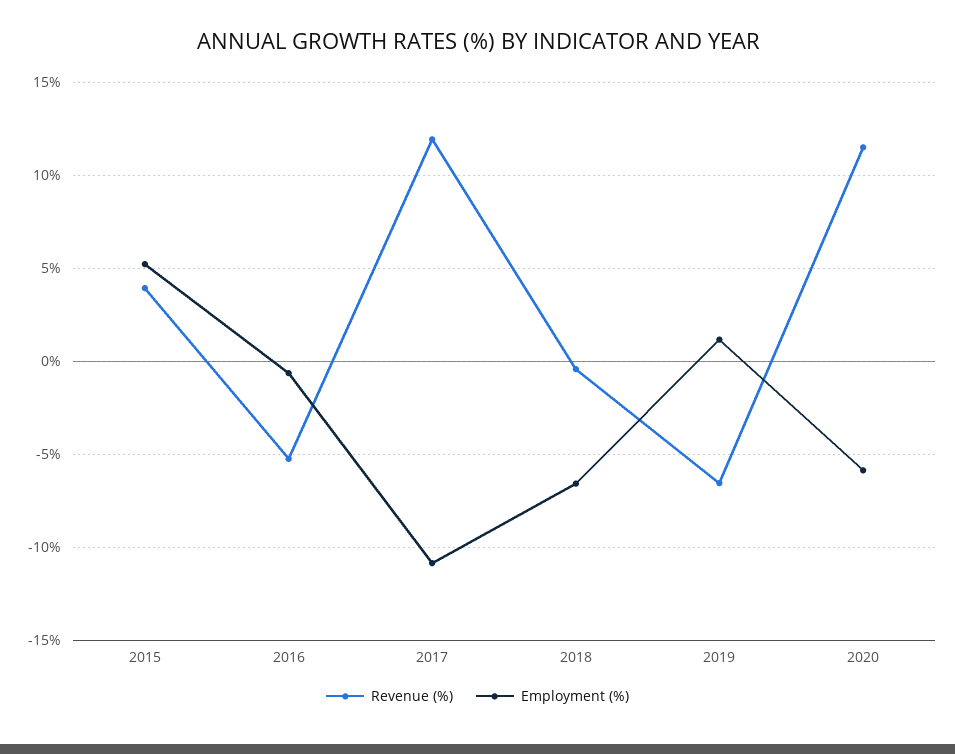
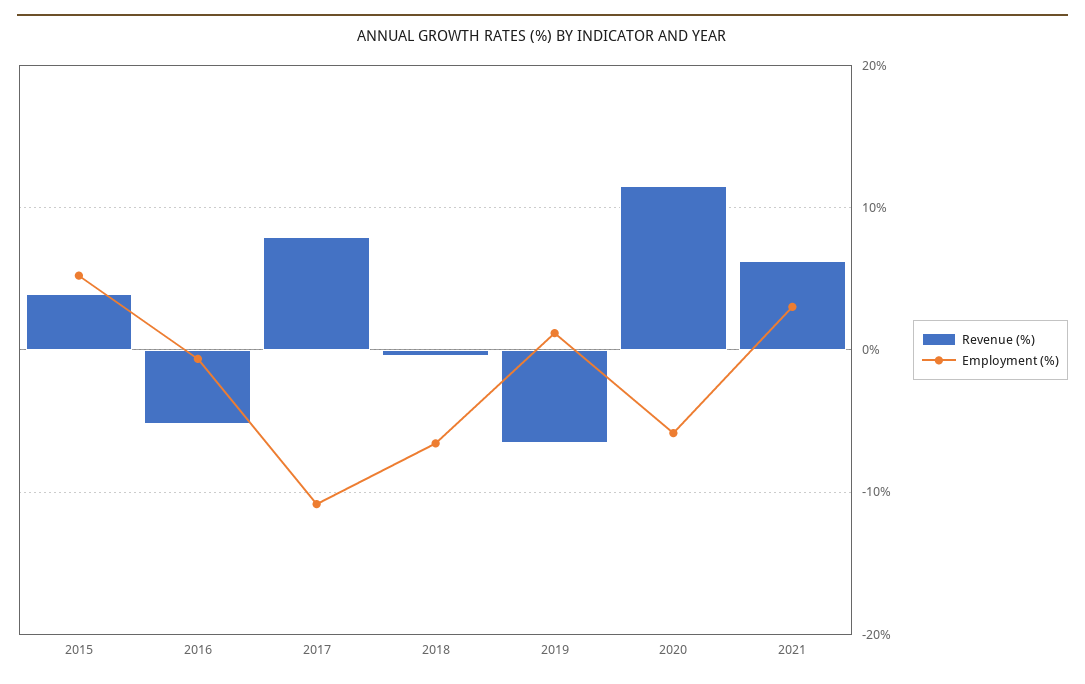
Revenue (%), 2017: 12 -> 8
Revenue (%), 2021: none -> 6
Employment (%), 2021: none -> 3

